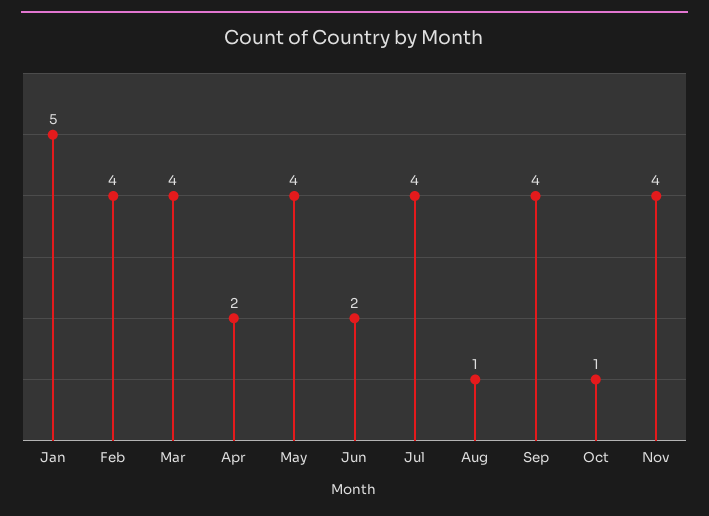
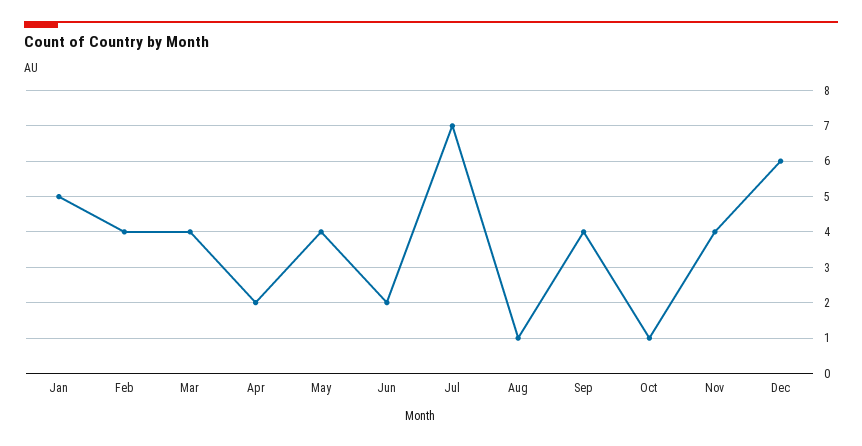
Jul: 4 -> 7
Dec: none -> 6

